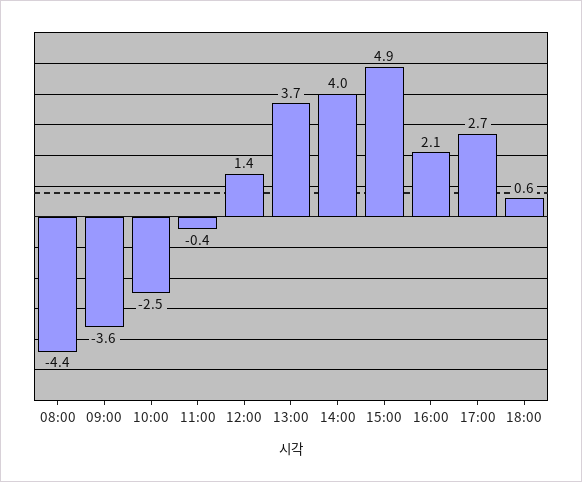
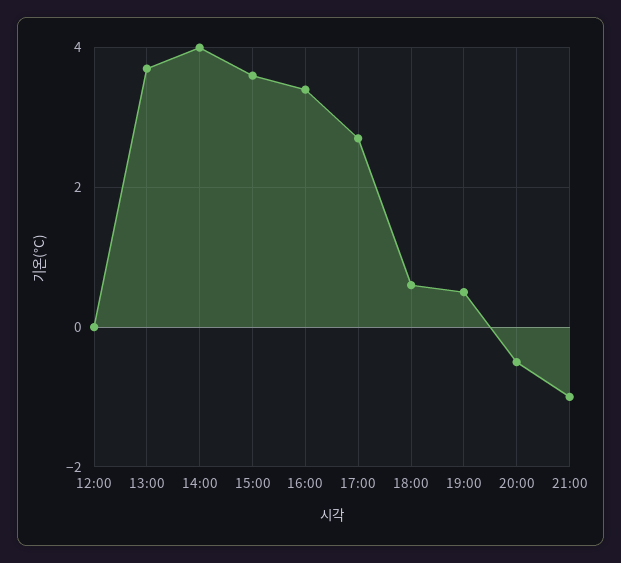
08:00: -4.4 -> none
09:00: -3.6 -> none
10:00: -2.5 -> none
11:00: -0.4 -> none
12:00: 1.4 -> 0
15:00: 4.9 -> 3.5
16:00: 2.1 -> 3.5
19:00: none -> 0.5
20:00: none -> -0.5
21:00: none -> -1

